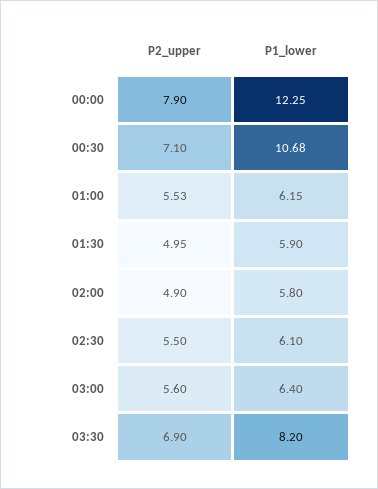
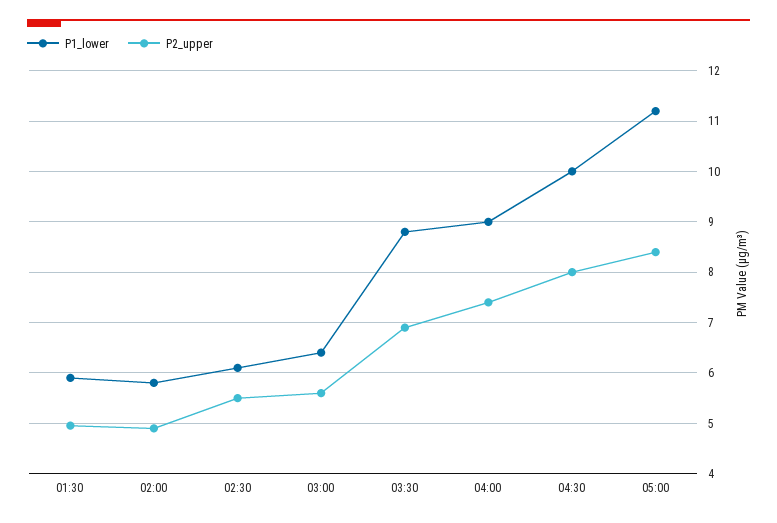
P2_upper, 00:00: 7.9 -> none
P1_lower, 00:00: 12.25 -> none
P2_upper, 00:30: 7.1 -> none
P1_lower, 00:30: 10.68 -> none
P2_upper, 01:00: 5.53 -> none
P1_lower, 01:00: 6.15 -> none
P1_lower, 03:30: 8.2 -> 8.8
P1_lower, 04:00: none -> 9
P2_upper, 04:00: none -> 7.4
P1_lower, 04:30: none -> 10
P2_upper, 04:30: none -> 8
P1_lower, 05:00: none -> 11.2
P2_upper, 05:00: none -> 8.4

